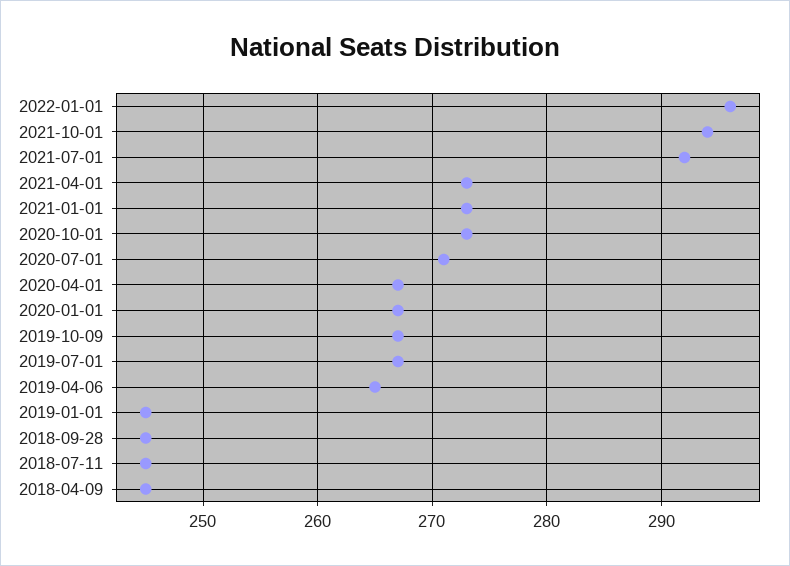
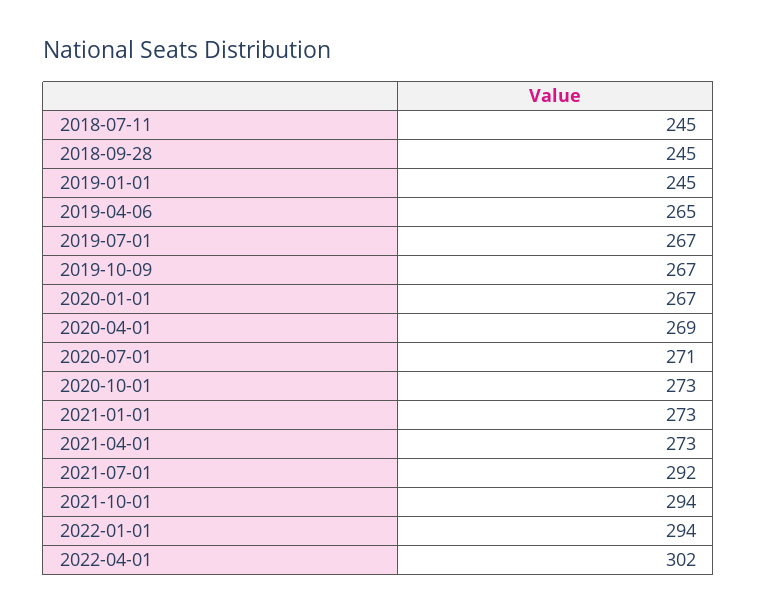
2022-01-01: 296 -> 294
2020-04-01: 267 -> 269
2018-04-09: 245 -> none
2022-04-01: none -> 302

